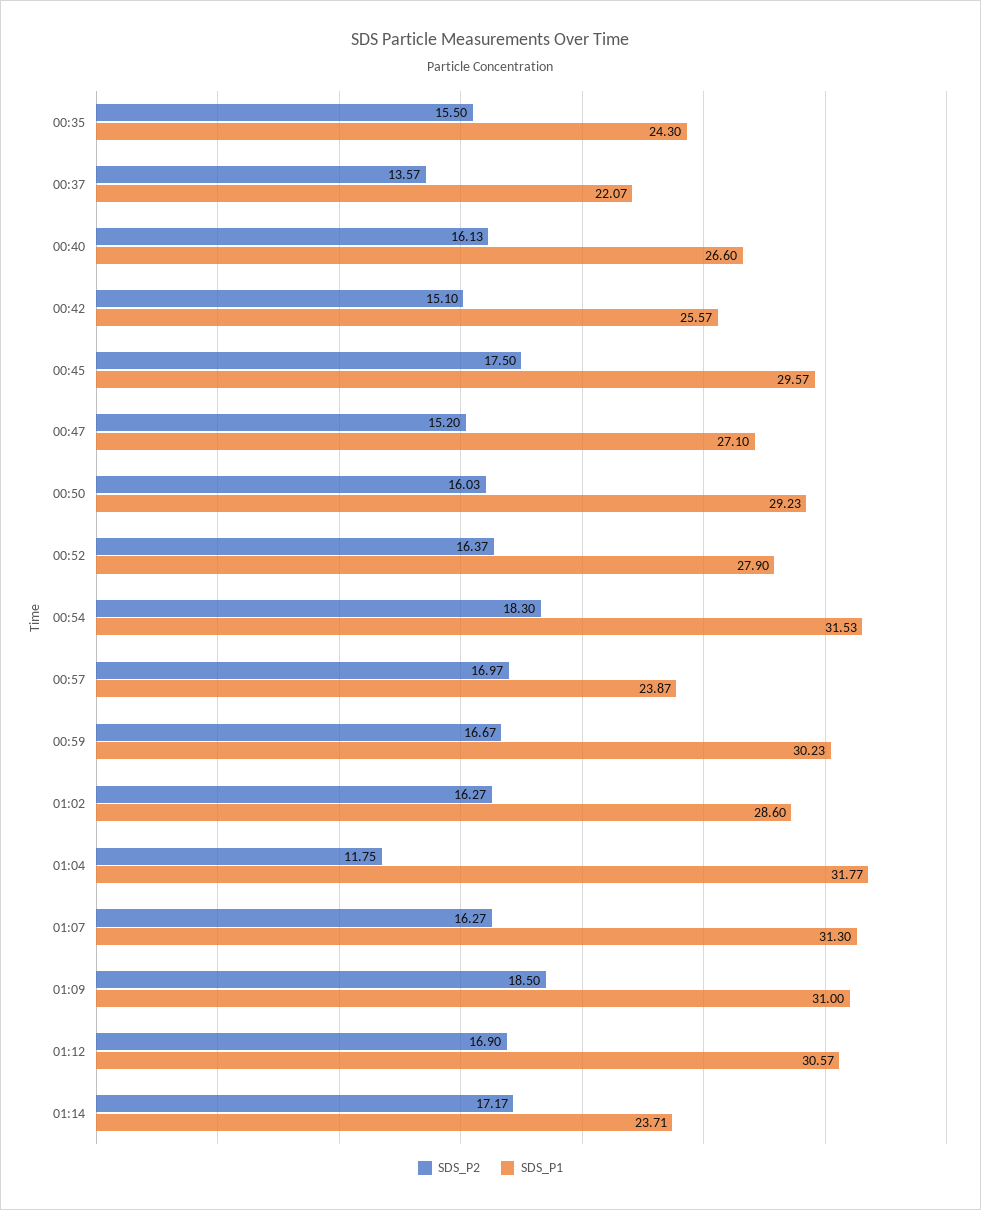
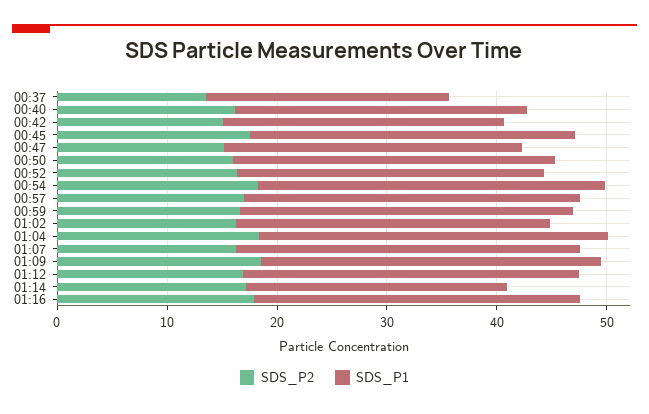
SDS_P2, 00:35: 15.5 -> none
SDS_P1, 00:35: 24.3 -> none
SDS_P1, 00:57: 23.87 -> 30
SDS_P2, 01:04: 11.75 -> 18
SDS_P2, 01:16: none -> 18
SDS_P1, 01:16: none -> 30

